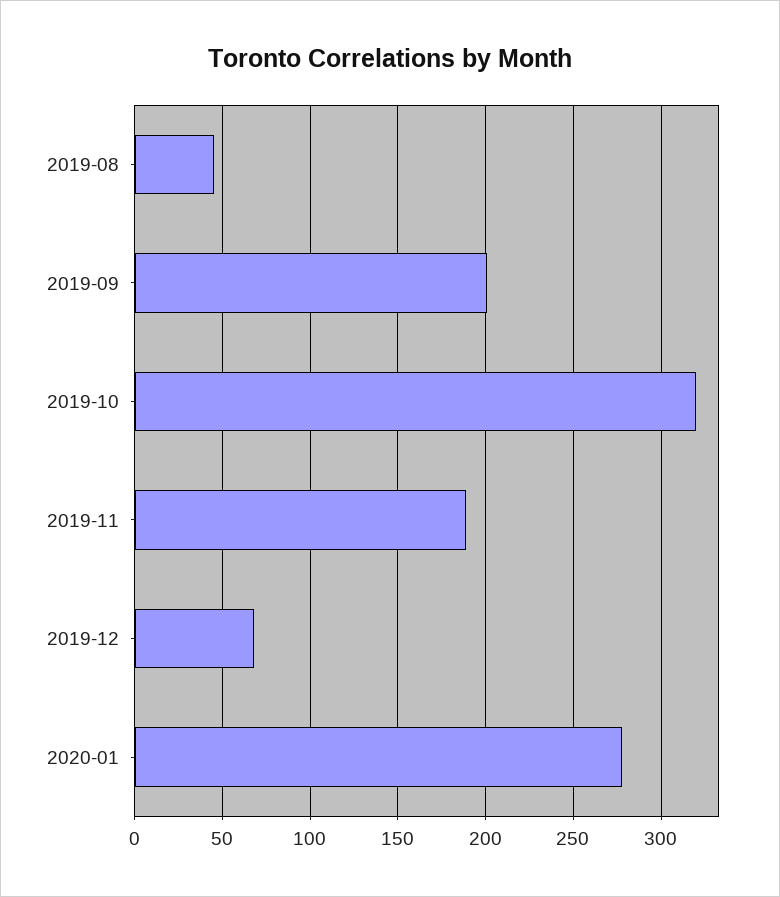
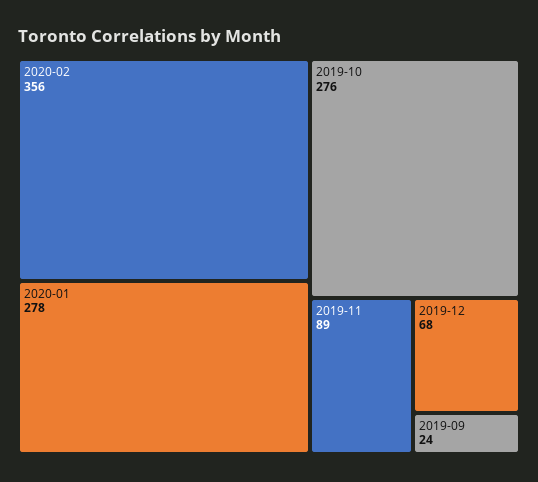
2019-08: 45 -> none
2019-09: 200 -> 24
2019-10: 320 -> 276
2019-11: 190 -> 89
2020-02: none -> 356

